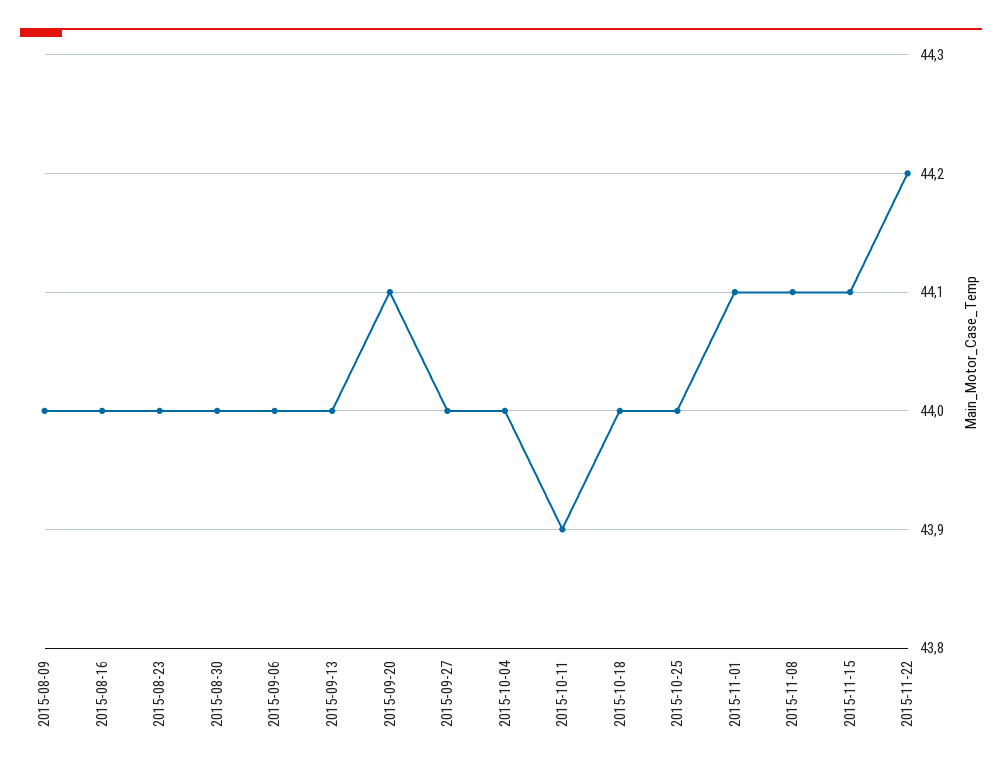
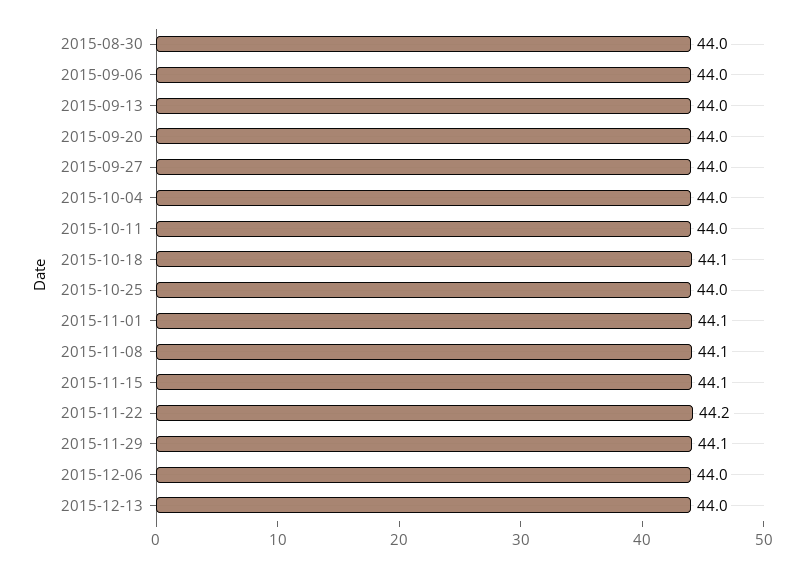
2015-08-09: 44 -> none
2015-08-16: 44 -> none
2015-08-23: 44 -> none
2015-09-20: 44.1 -> 44
2015-10-11: 43.9 -> 44
2015-10-18: 44 -> 44.1
2015-11-29: none -> 44.1
2015-12-06: none -> 44
2015-12-13: none -> 44

